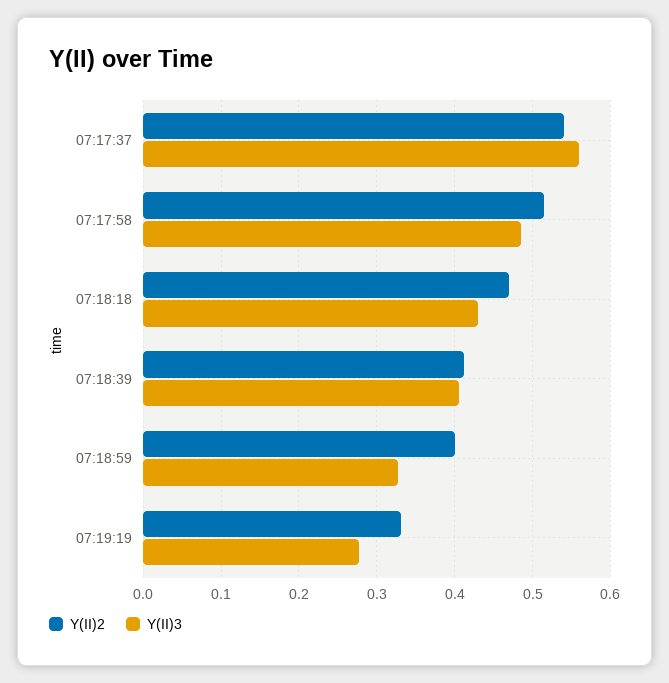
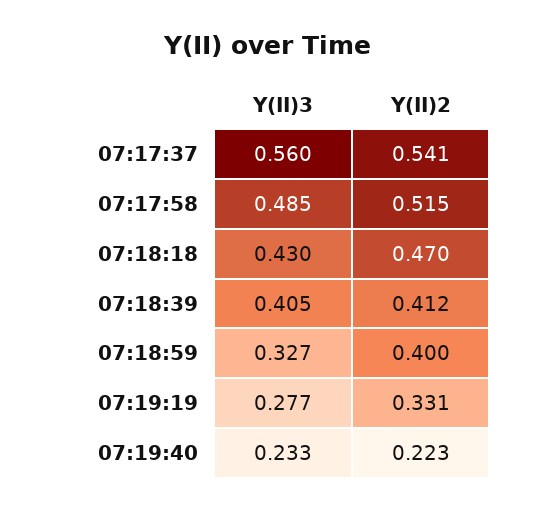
Y(II)3, 07:19:40: none -> 0.233
Y(II)2, 07:19:40: none -> 0.223

